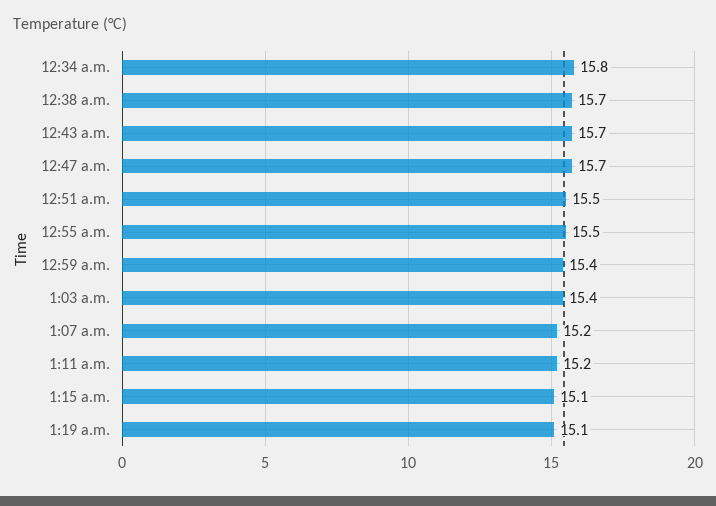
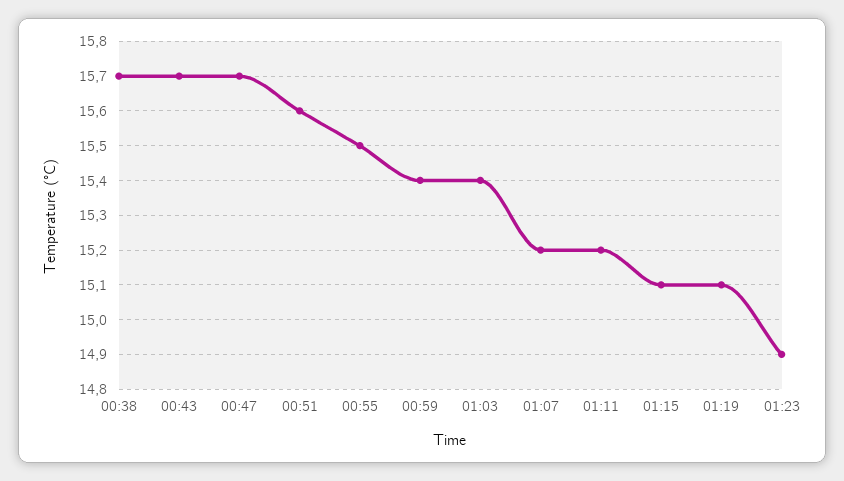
12:34 a.m.: 15.8 -> none
12:51 a.m.: 15.5 -> 15.6
01:23: none -> 14.9

